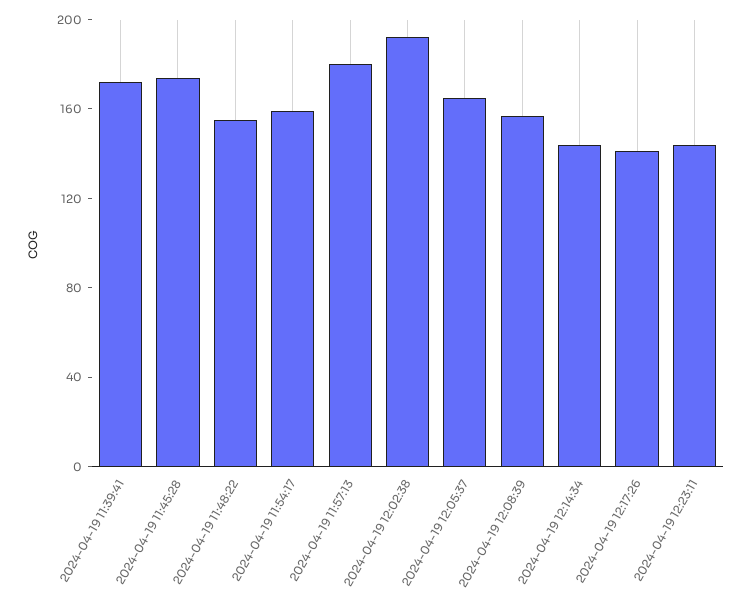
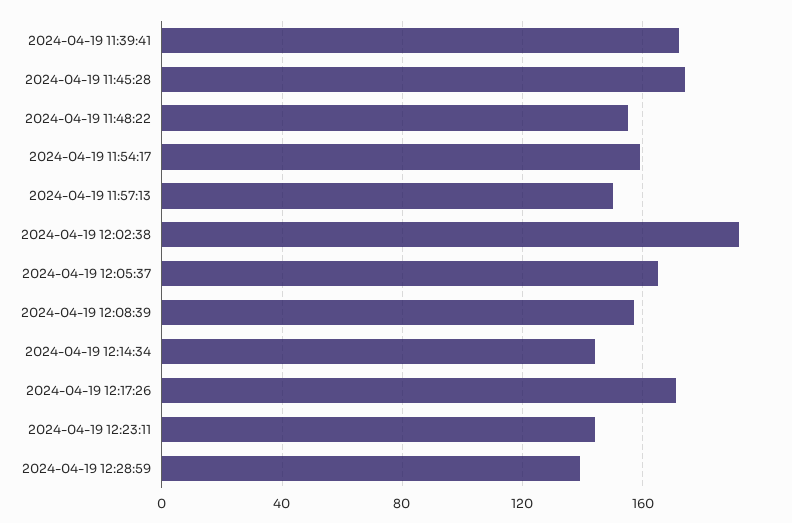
2024-04-19 11:57:13: 180 -> 150
2024-04-19 12:17:26: 140 -> 170
2024-04-19 12:28:59: none -> 140

